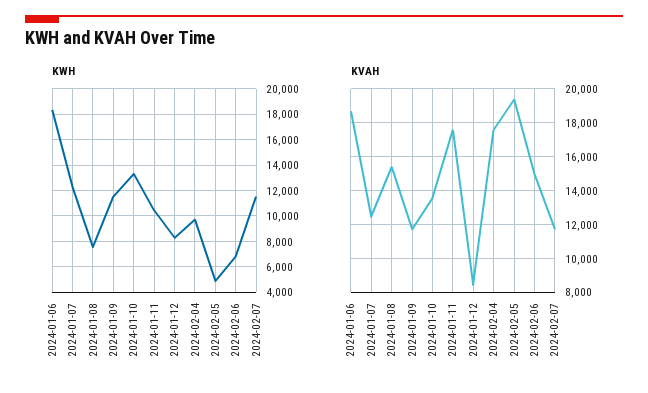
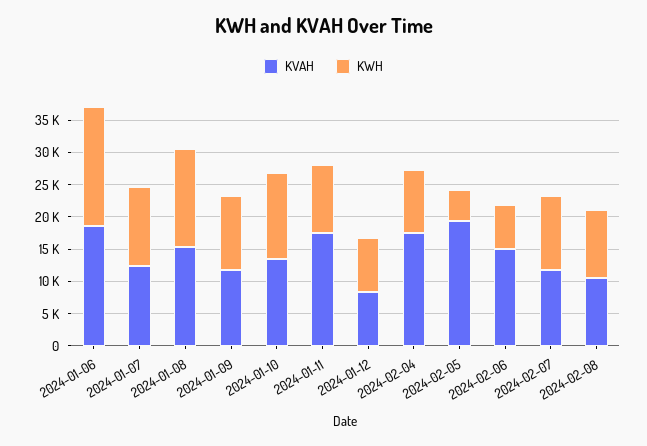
KWH, 2024-01-08: 7500 -> 15000
KVAH, 2024-02-08: none -> 10000
KWH, 2024-02-08: none -> 10000

